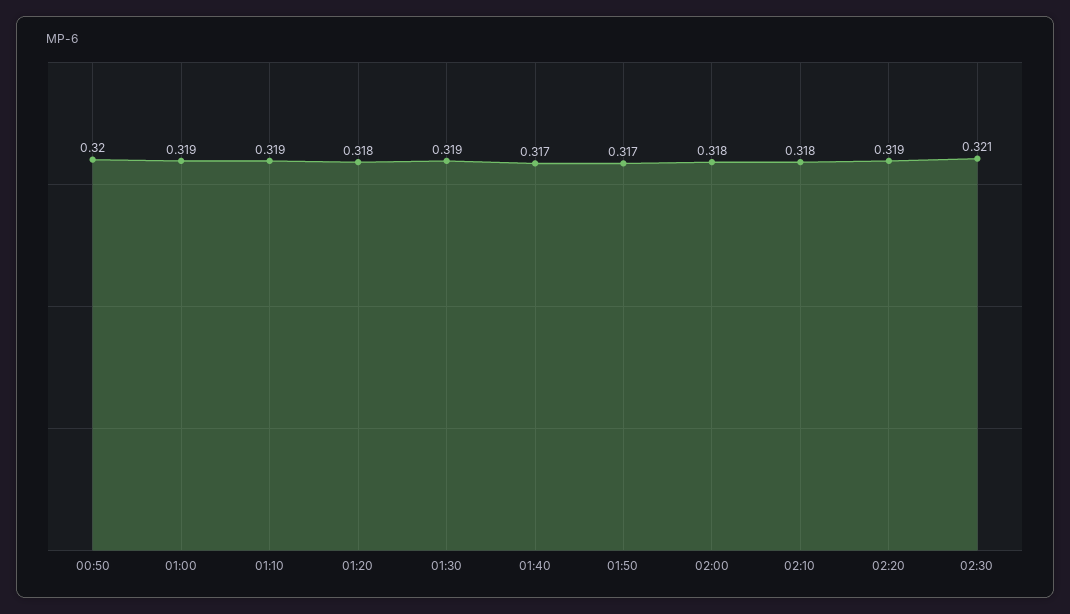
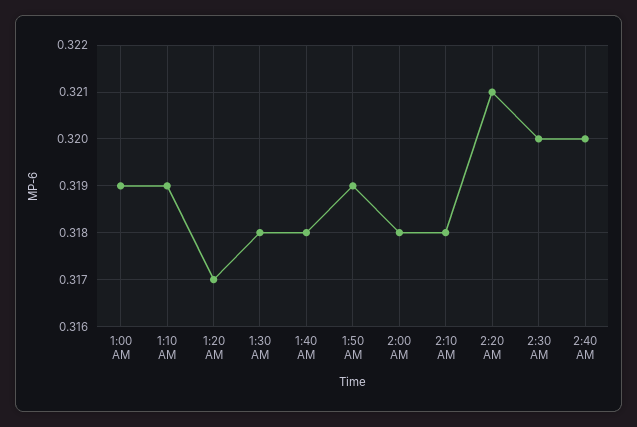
00:50: 0.32 -> none
01:20: 0.318 -> 0.317
01:30: 0.319 -> 0.318
01:40: 0.317 -> 0.318
01:50: 0.317 -> 0.319
02:20: 0.319 -> 0.321
02:30: 0.321 -> 0.32
2:40 AM: none -> 0.32

